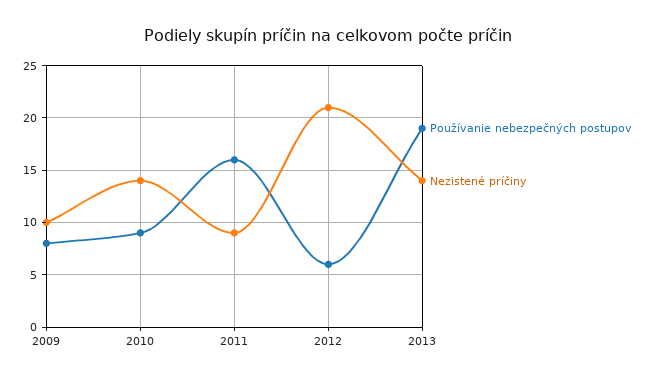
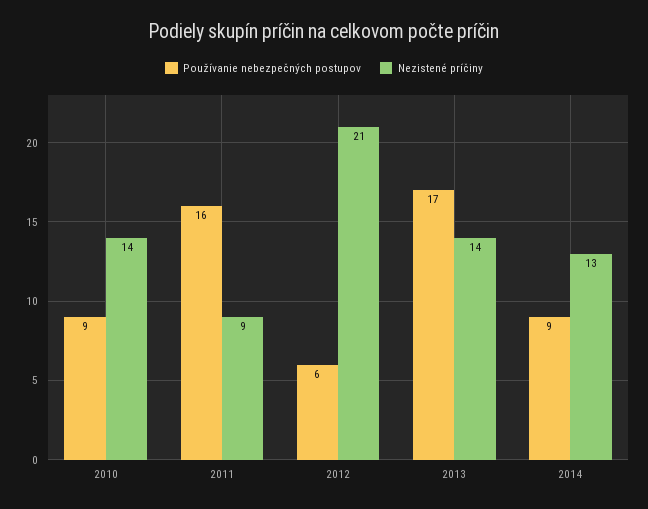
Používanie nebezpečných postupov, 2009: 8 -> none
Nezistené príčiny, 2009: 10 -> none
Používanie nebezpečných postupov, 2013: 19 -> 17
Používanie nebezpečných postupov, 2014: none -> 9
Nezistené príčiny, 2014: none -> 13

